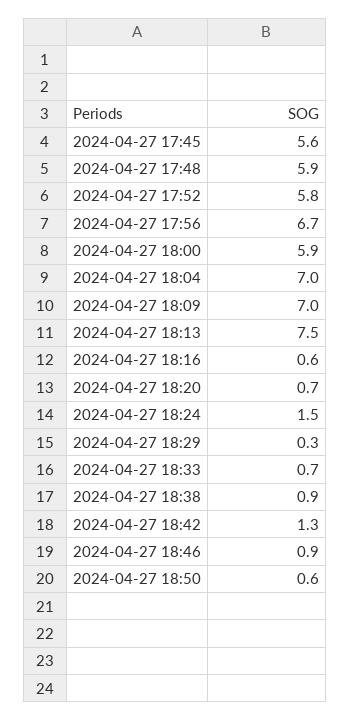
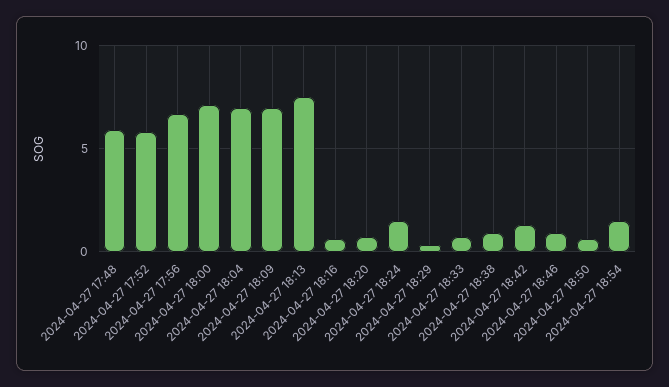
2024-04-27 17:45: 5.6 -> none
2024-04-27 18:00: 5.9 -> 7
2024-04-27 18:54: none -> 1.5

